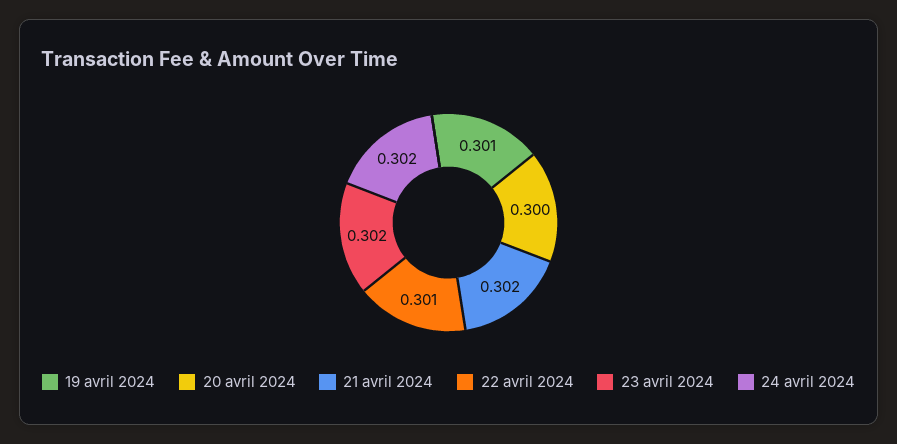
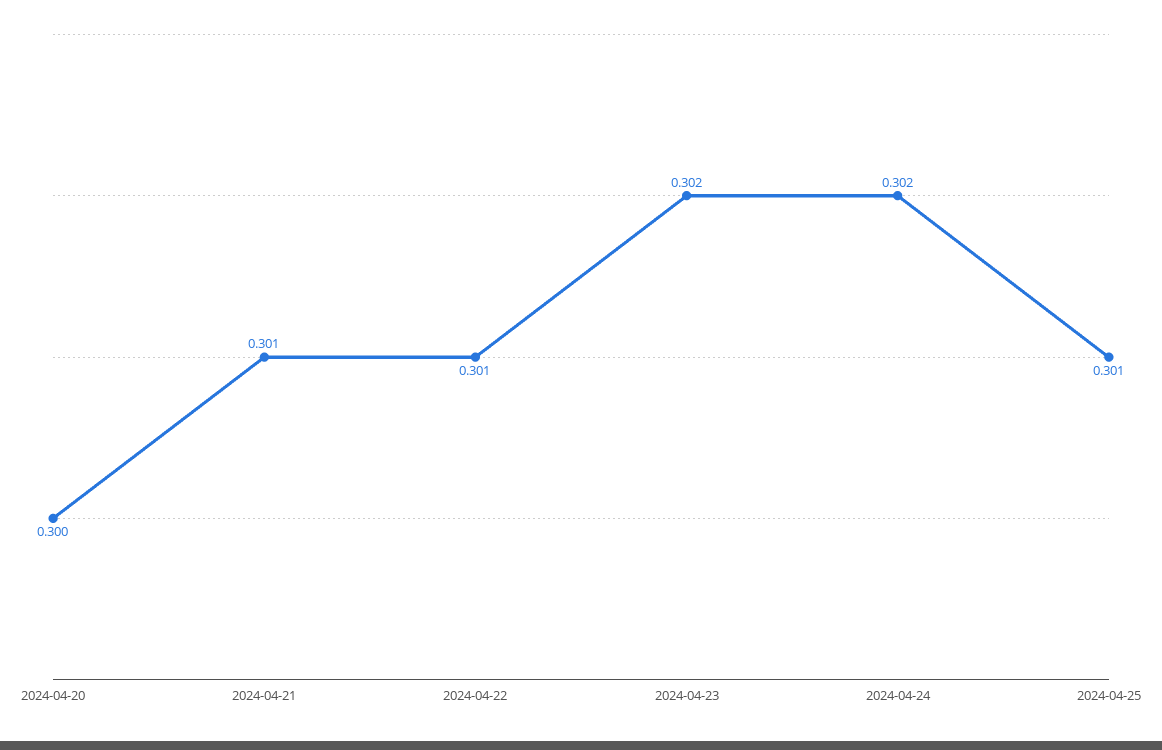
19 avril 2024: 0.301 -> none
21 avril 2024: 0.302 -> 0.301
2024-04-25: none -> 0.301

